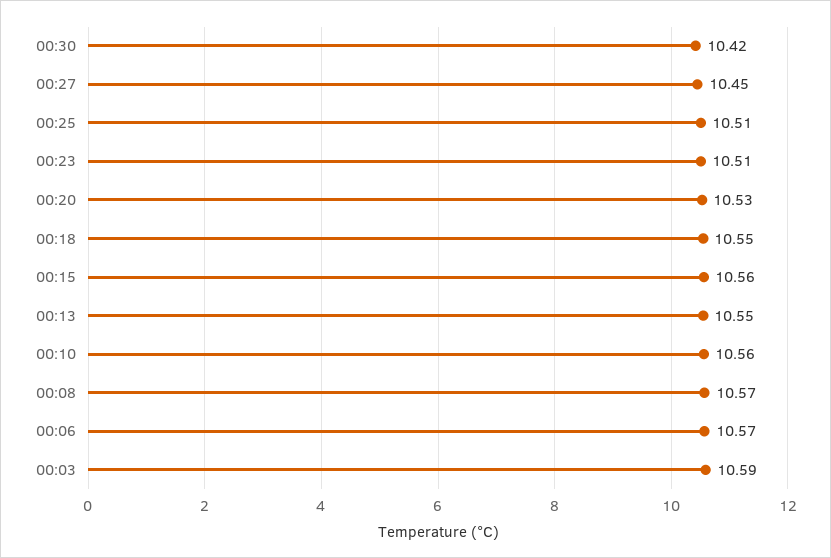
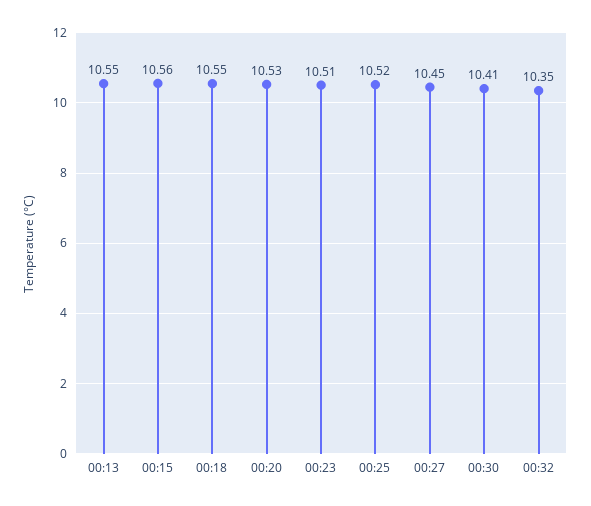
00:30: 10.42 -> 10.41
00:25: 10.51 -> 10.52
00:10: 10.56 -> none
00:08: 10.57 -> none
00:06: 10.57 -> none
00:03: 10.59 -> none
00:32: none -> 10.35

